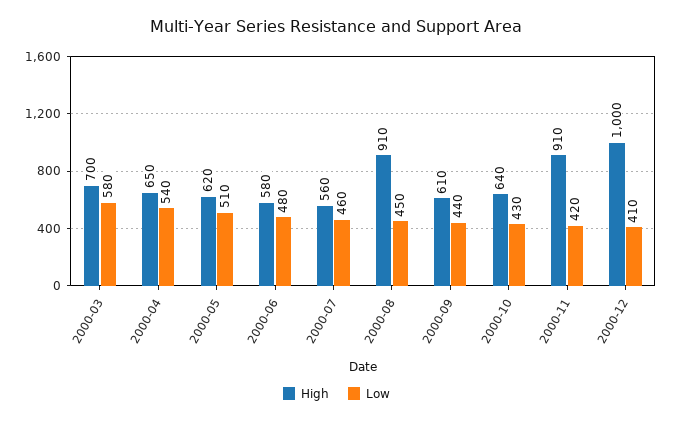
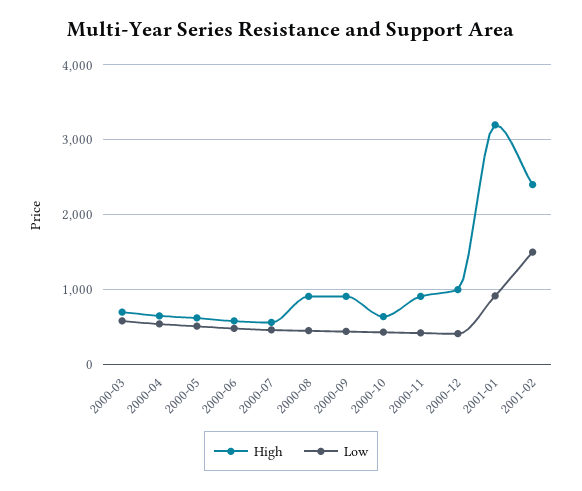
High, 2000-09: 610 -> 900
High, 2001-01: none -> 3200
Low, 2001-01: none -> 900
High, 2001-02: none -> 2400
Low, 2001-02: none -> 1500

